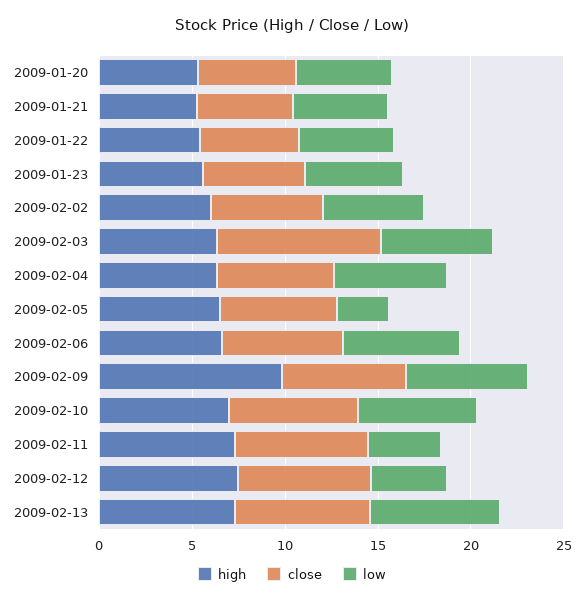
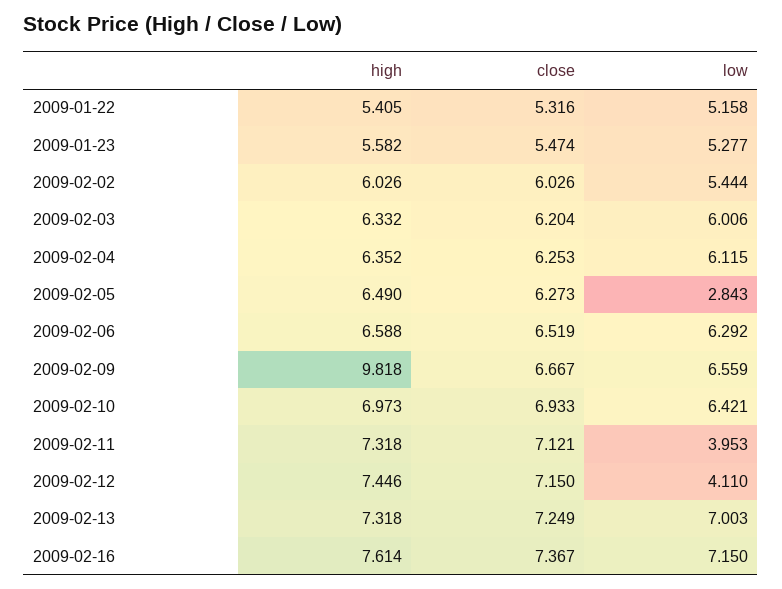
high, 2009-01-20: 5 -> none
close, 2009-01-20: 5 -> none
low, 2009-01-20: 5 -> none
high, 2009-01-21: 5 -> none
close, 2009-01-21: 5 -> none
low, 2009-01-21: 5 -> none
close, 2009-02-03: 9 -> 6.204
high, 2009-02-16: none -> 7.614
close, 2009-02-16: none -> 7.367
low, 2009-02-16: none -> 7.15

